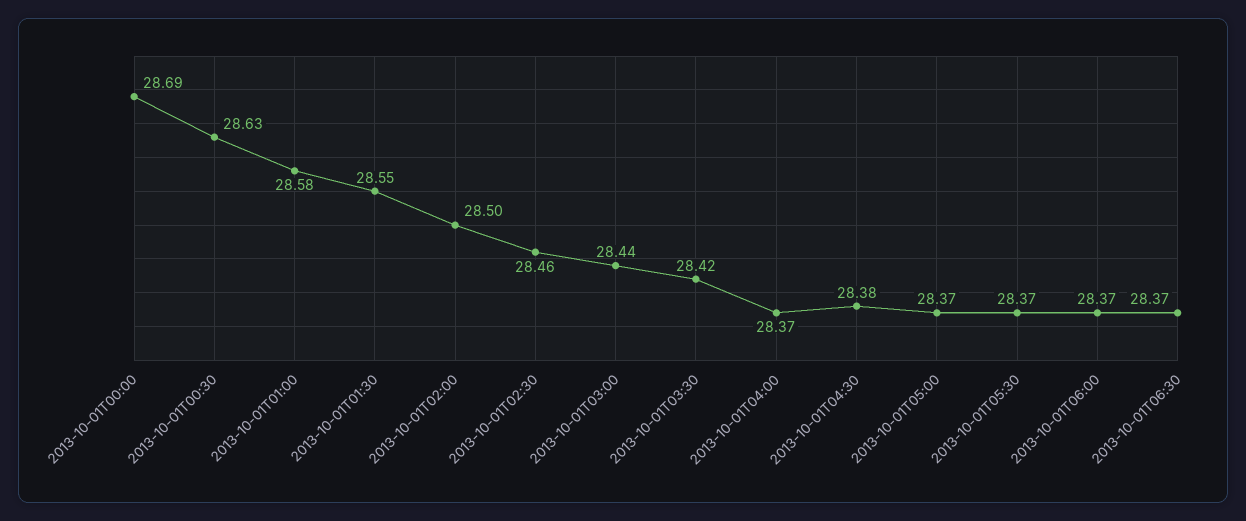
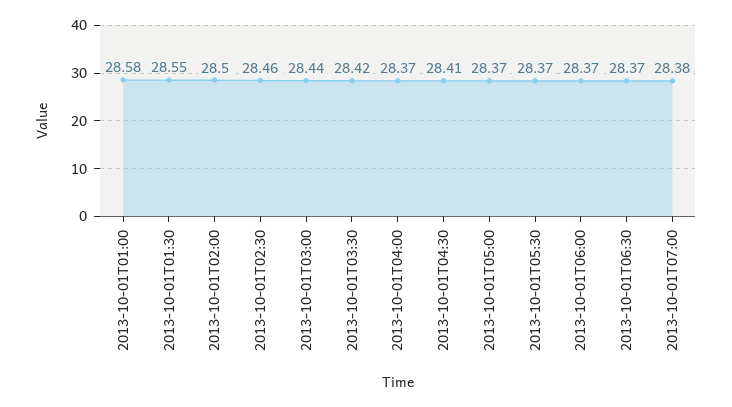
2013-10-01T00:00: 28.69 -> none
2013-10-01T00:30: 28.63 -> none
2013-10-01T04:30: 28.38 -> 28.41
2013-10-01T07:00: none -> 28.38

